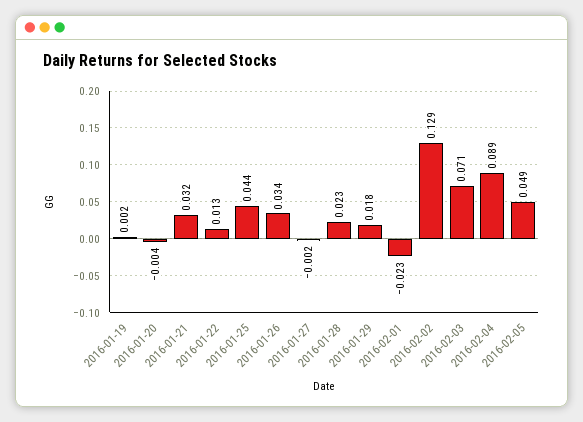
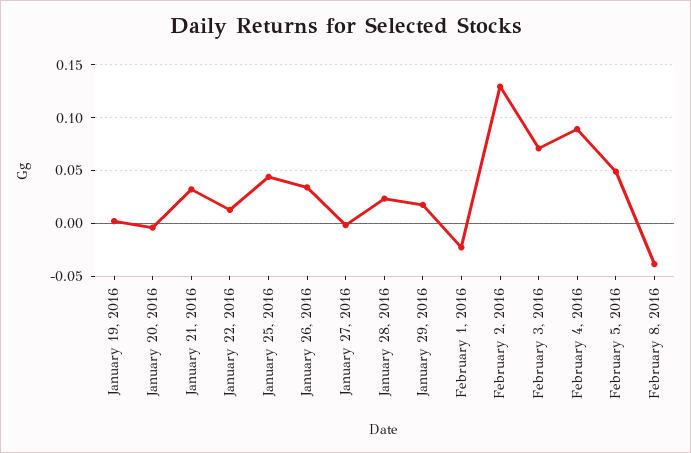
February 8, 2016: none -> -0.04

